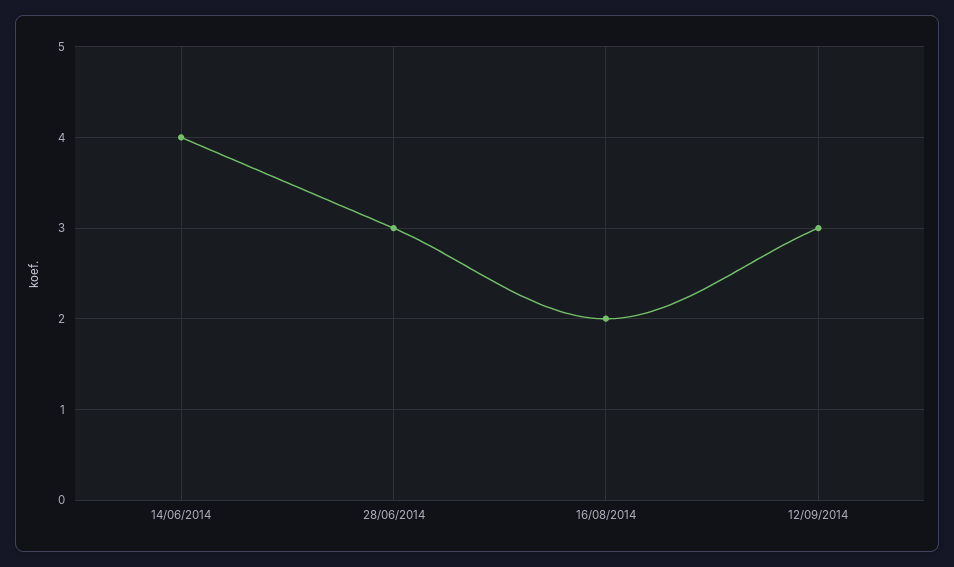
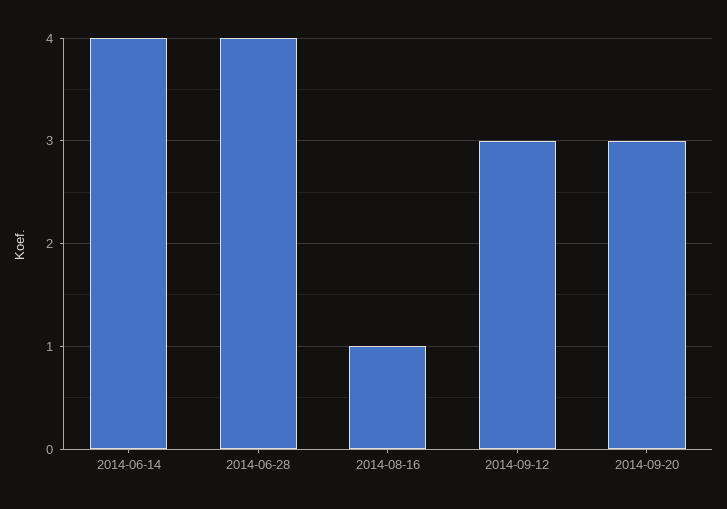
28/06/2014: 3 -> 4
16/08/2014: 2 -> 1
2014-09-20: none -> 3

